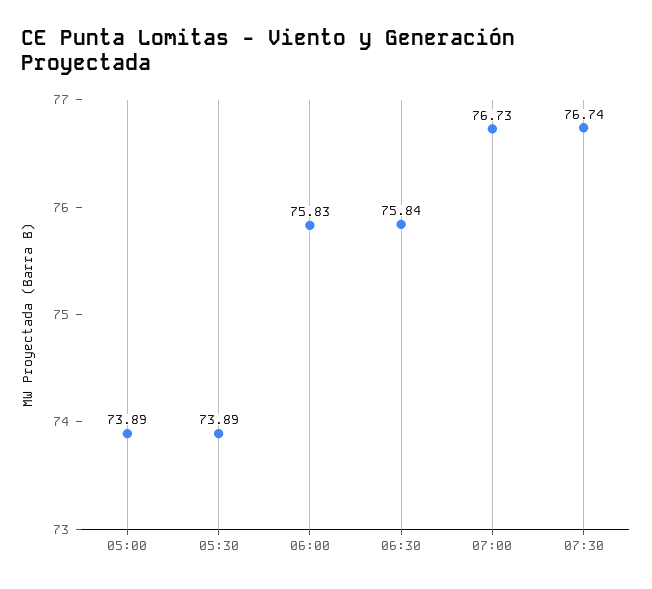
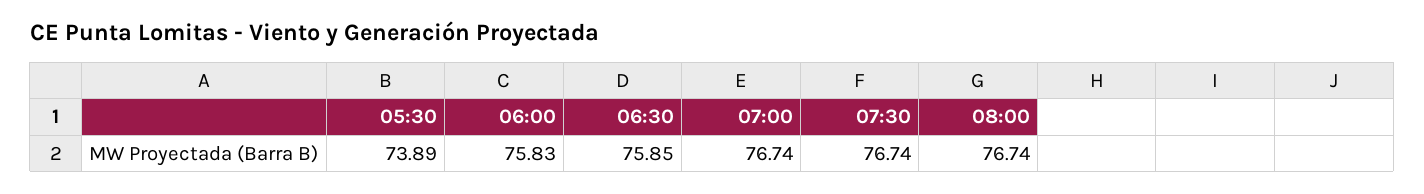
05:00: 73.89 -> none
06:30: 75.84 -> 75.85
07:00: 76.73 -> 76.74
08:00: none -> 76.74

